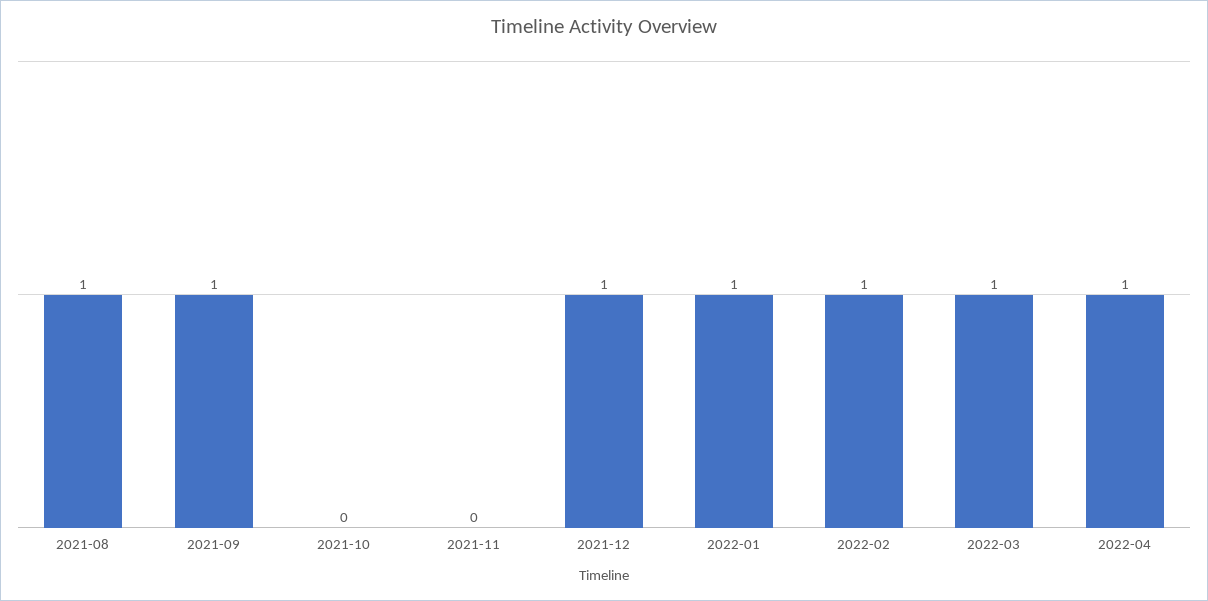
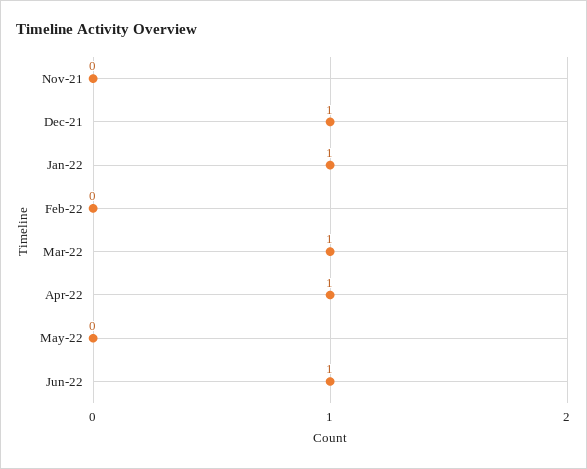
2021-08: 1 -> none
2021-09: 1 -> none
2021-10: 0 -> none
2022-02: 1 -> 0
May-22: none -> 0
Jun-22: none -> 1

